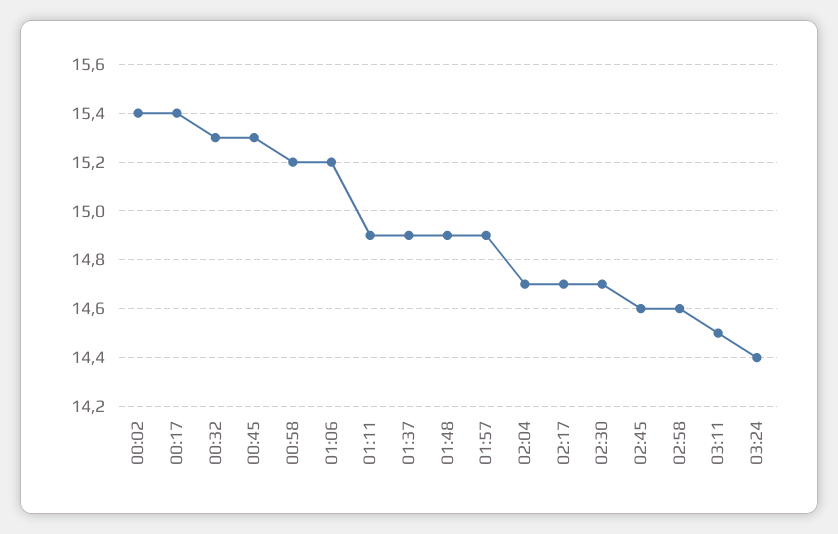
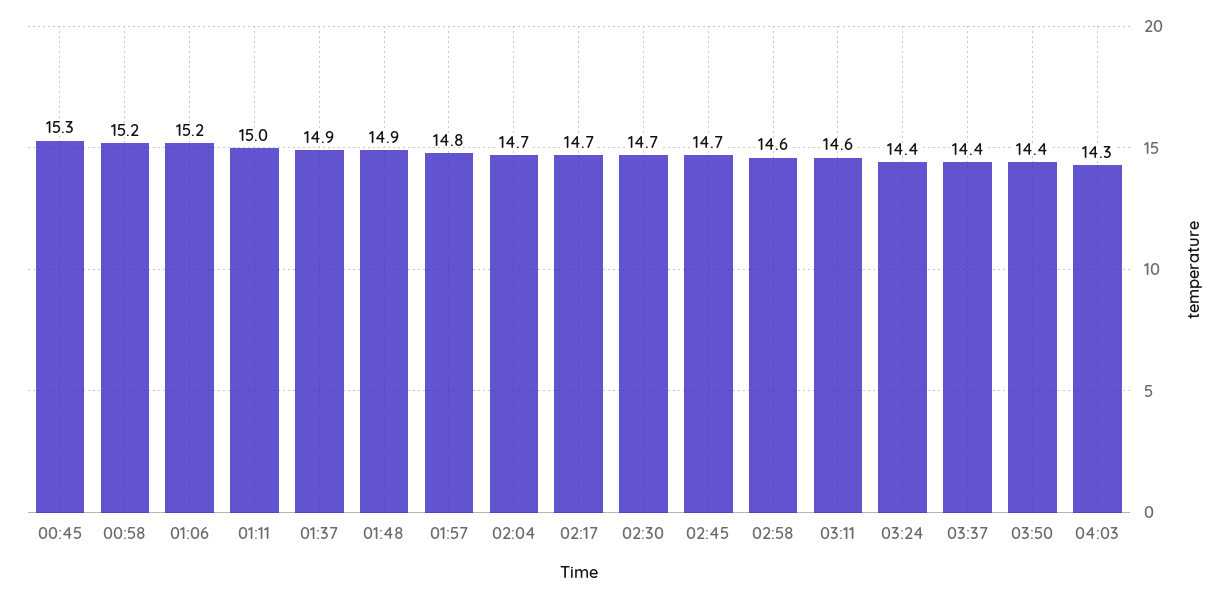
00:02: 15.4 -> none
00:17: 15.4 -> none
00:32: 15.3 -> none
01:11: 14.9 -> 15
01:57: 14.9 -> 14.8
02:45: 14.6 -> 14.7
03:11: 14.5 -> 14.6
03:37: none -> 14.4
03:50: none -> 14.4
04:03: none -> 14.3

